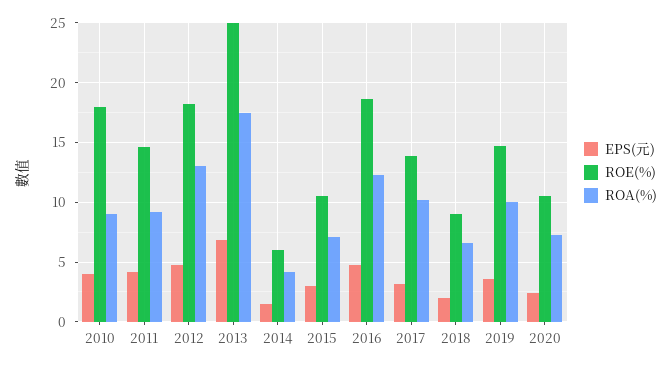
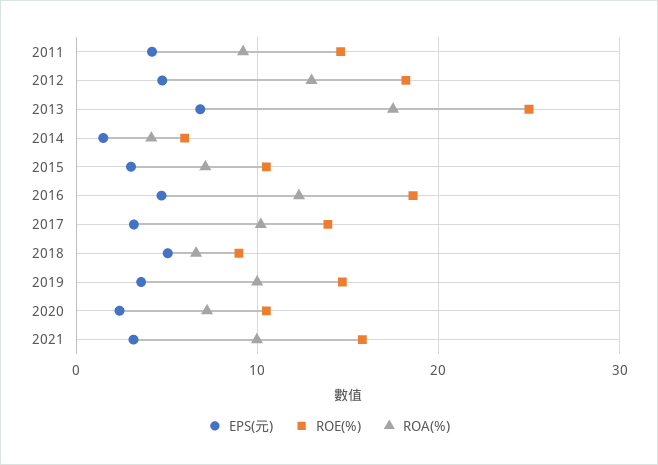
EPS(元), 2010: 4 -> none
ROE(%), 2010: 18 -> none
ROA(%), 2010: 9 -> none
EPS(元), 2018: 2 -> 5
EPS(元), 2021: none -> 3
ROE(%), 2021: none -> 16
ROA(%), 2021: none -> 10

